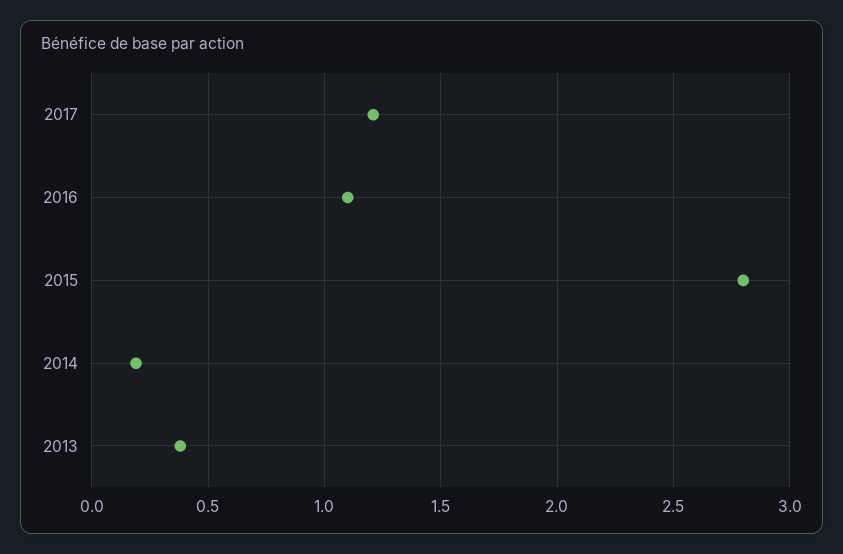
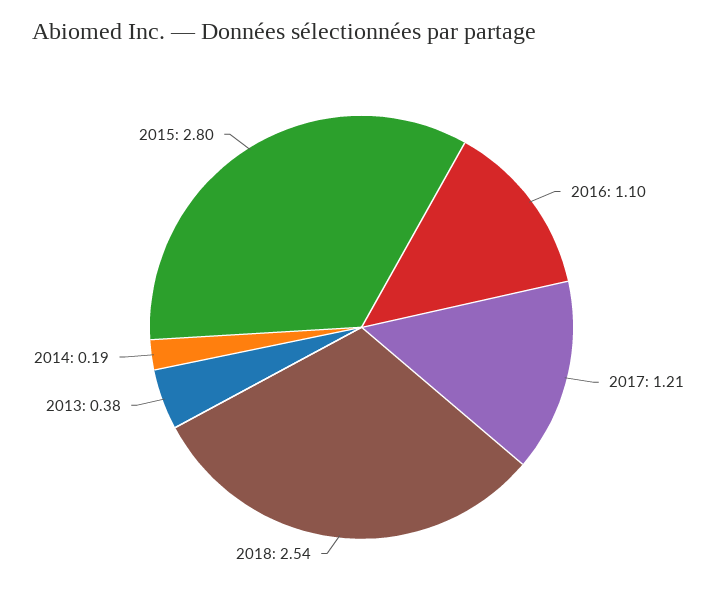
2018: none -> 2.54

